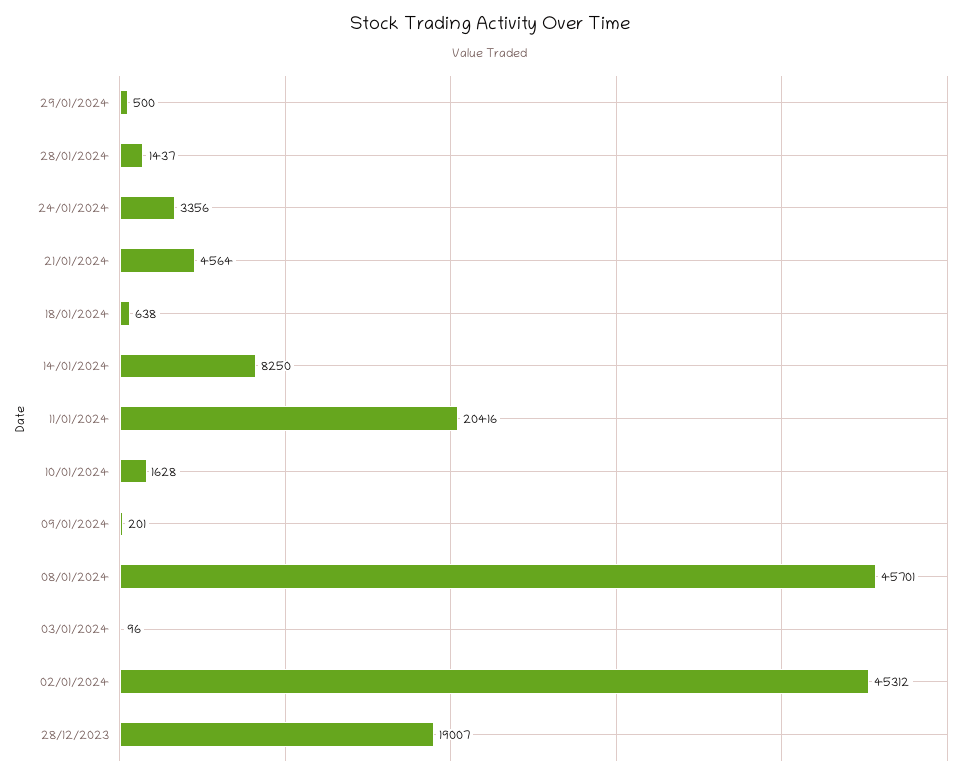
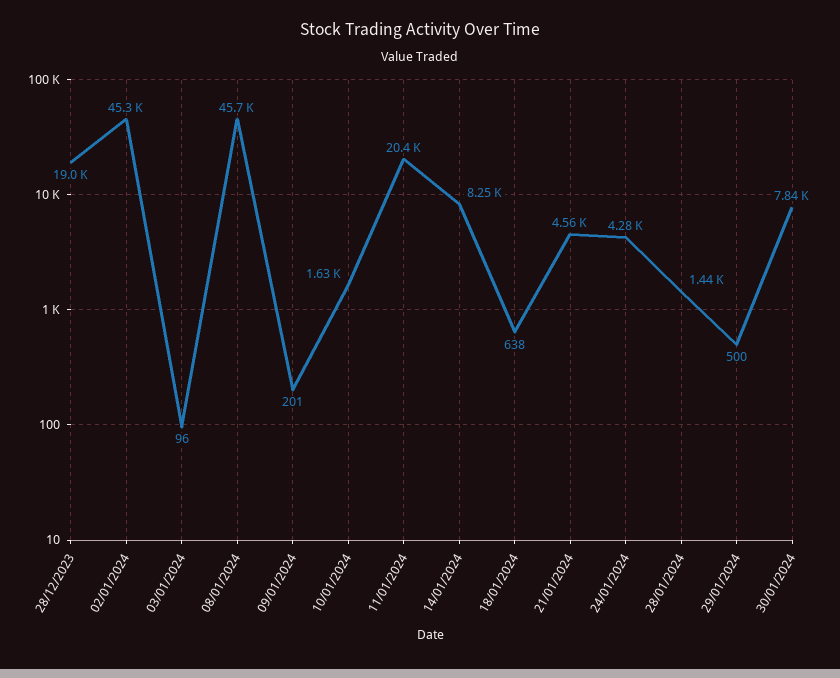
24/01/2024: 3356 -> 4280
30/01/2024: none -> 7840

